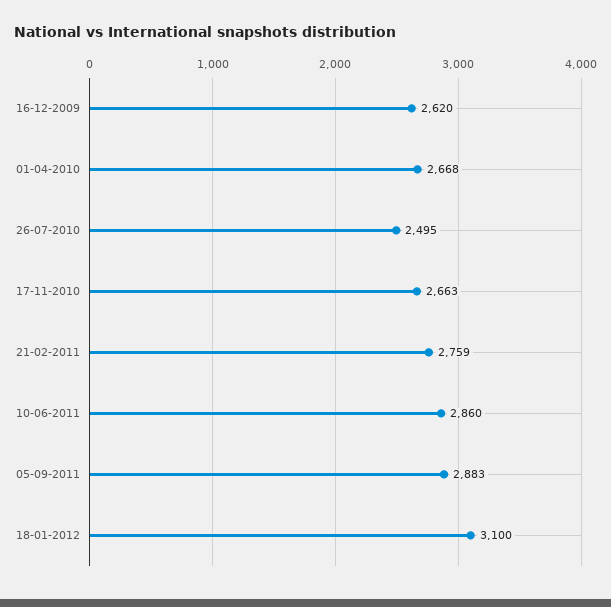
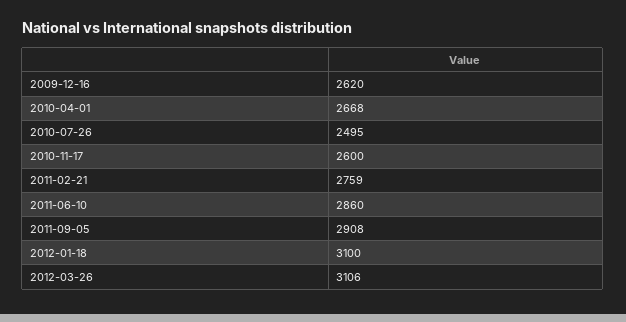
17-11-2010: 2663 -> 2600
05-09-2011: 2883 -> 2908
2012-03-26: none -> 3106

